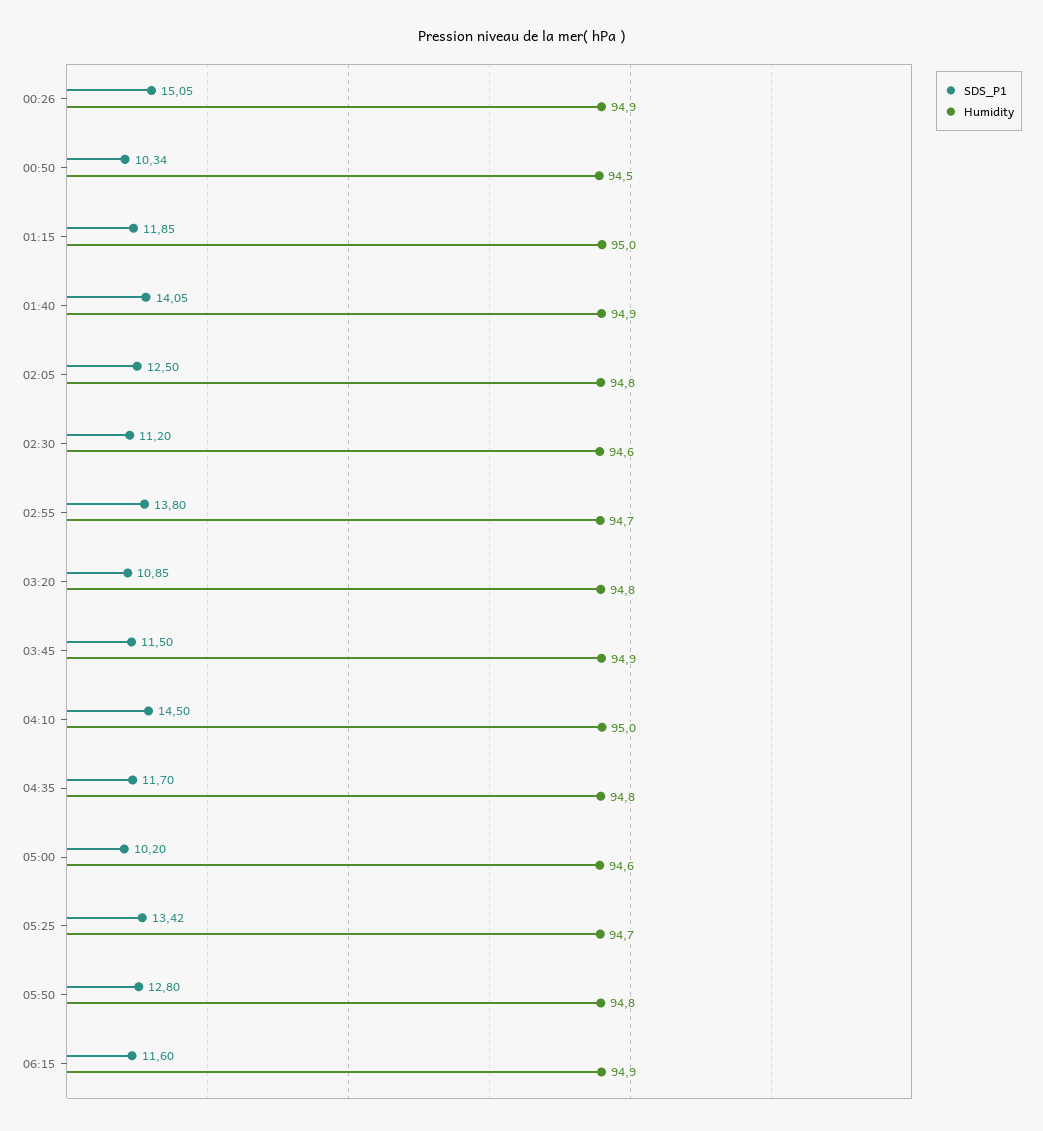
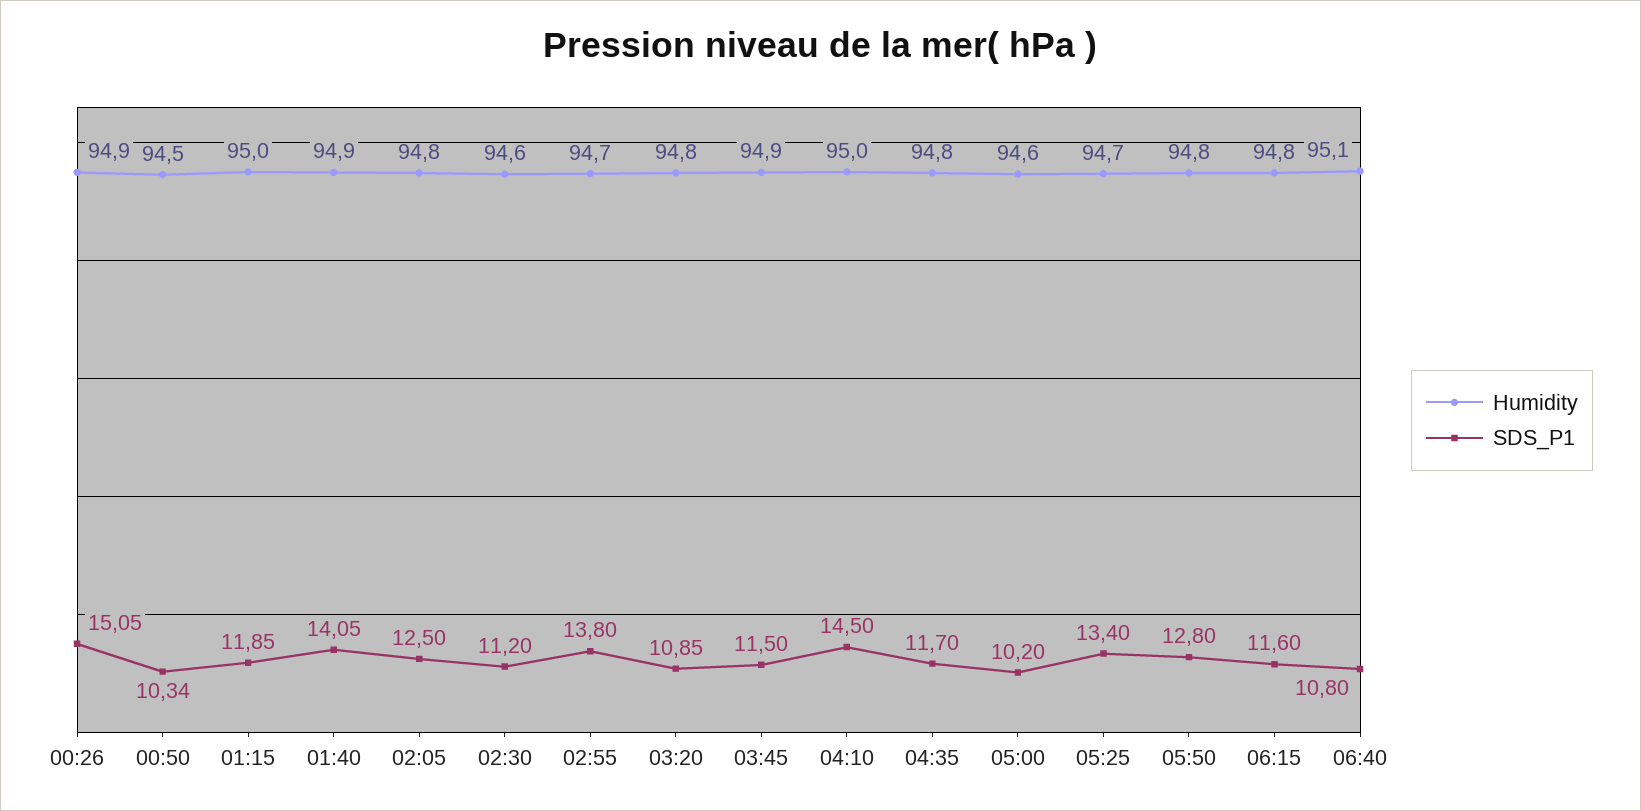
SDS_P1, 05:25: 13.42 -> 13.4
Humidity, 06:15: 94.9 -> 94.8
Humidity, 06:40: none -> 95.1
SDS_P1, 06:40: none -> 10.8

